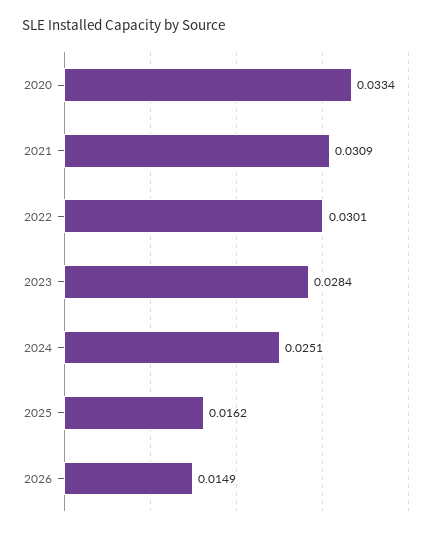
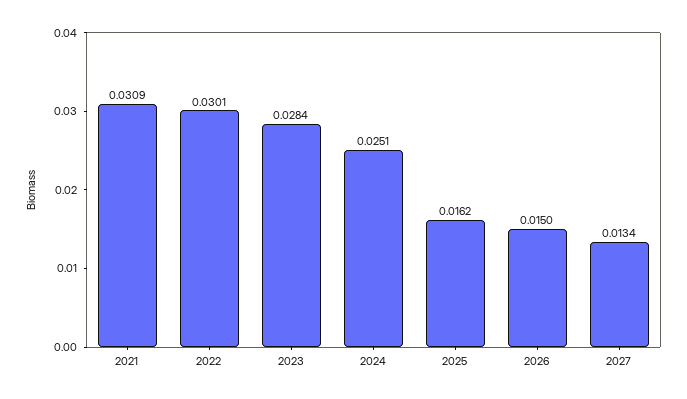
2020: 0.0334 -> none
2026: 0.0149 -> 0.015
2027: none -> 0.0134

